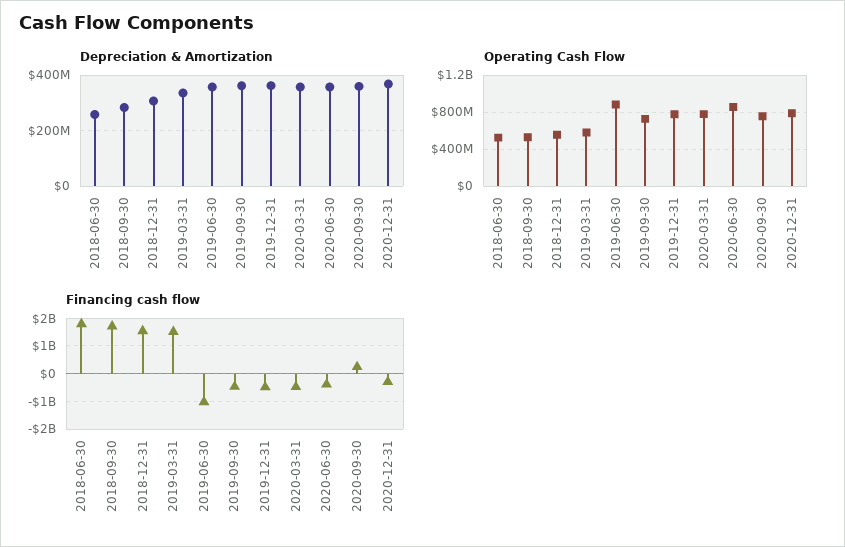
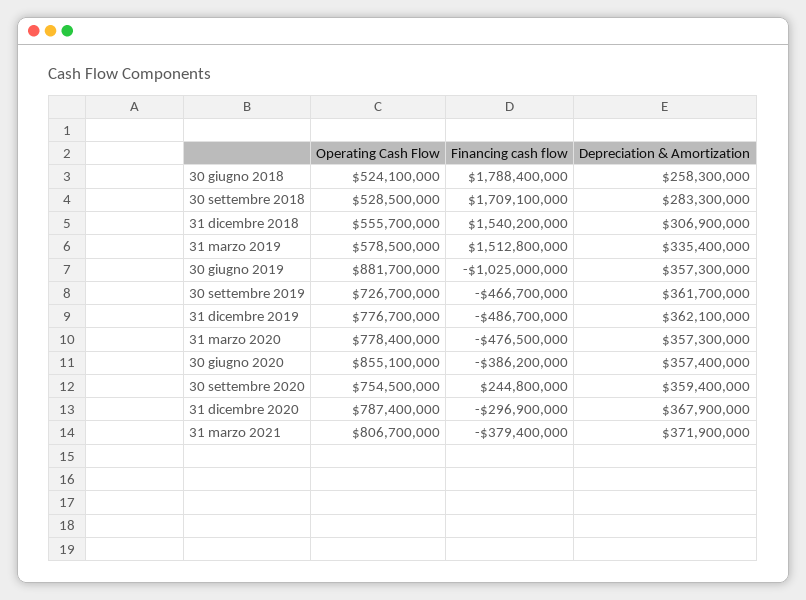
Operating Cash Flow, 31 marzo 2021: none -> 806700000
Financing cash flow, 31 marzo 2021: none -> -379400000
Depreciation & Amortization, 31 marzo 2021: none -> 371900000

